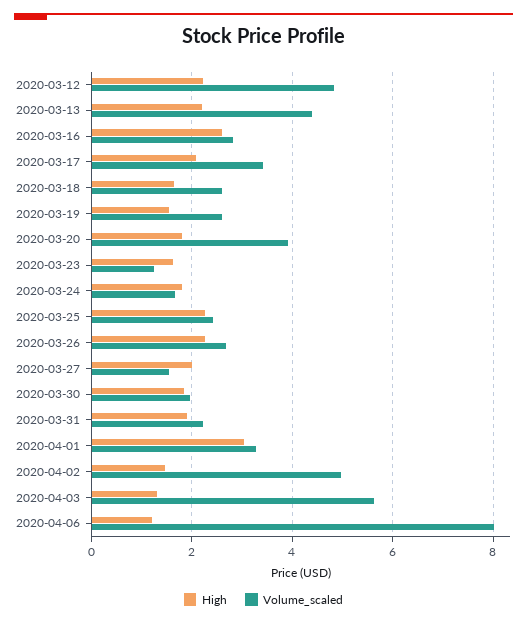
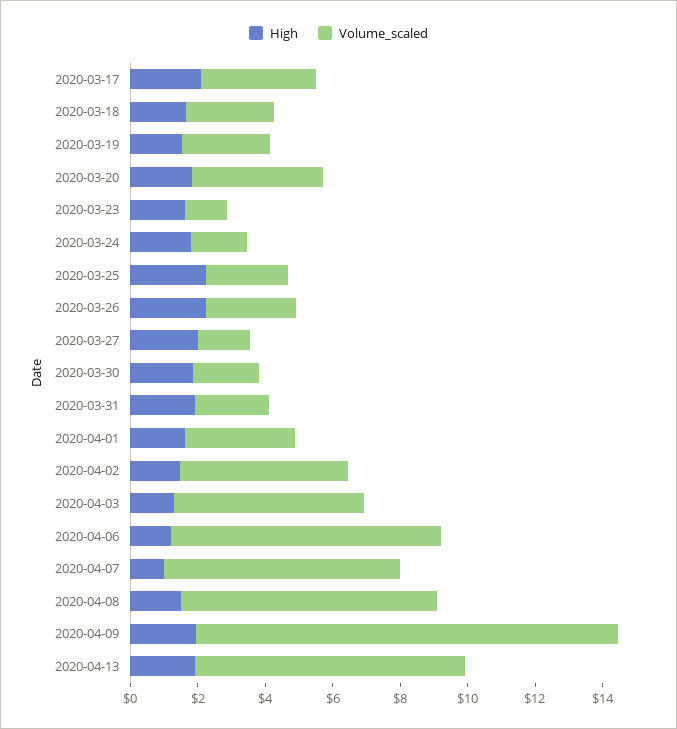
High, 2020-03-12: 2.2 -> none
Volume_scaled, 2020-03-12: 4.8 -> none
High, 2020-03-13: 2.2 -> none
Volume_scaled, 2020-03-13: 4.4 -> none
High, 2020-03-16: 2.6 -> none
Volume_scaled, 2020-03-16: 2.8 -> none
High, 2020-04-01: 3 -> 1.5
High, 2020-04-07: none -> 1
Volume_scaled, 2020-04-07: none -> 7
High, 2020-04-08: none -> 1.5
Volume_scaled, 2020-04-08: none -> 7.5
High, 2020-04-09: none -> 2
Volume_scaled, 2020-04-09: none -> 12.5
High, 2020-04-13: none -> 2
Volume_scaled, 2020-04-13: none -> 8

